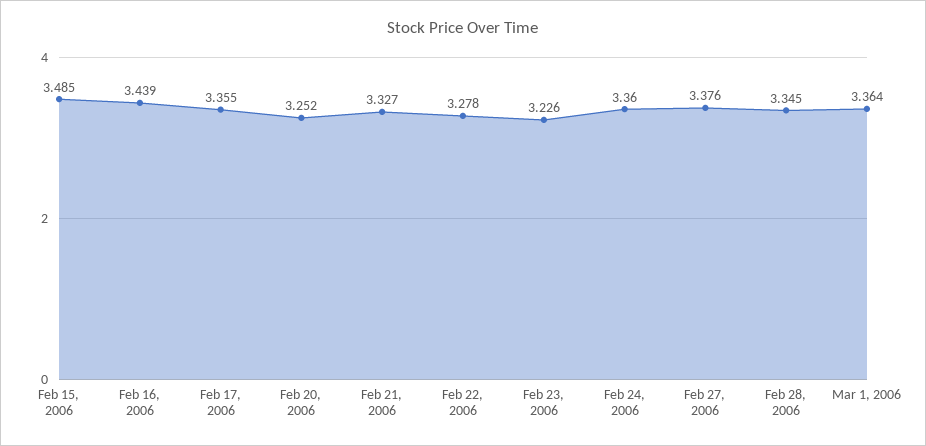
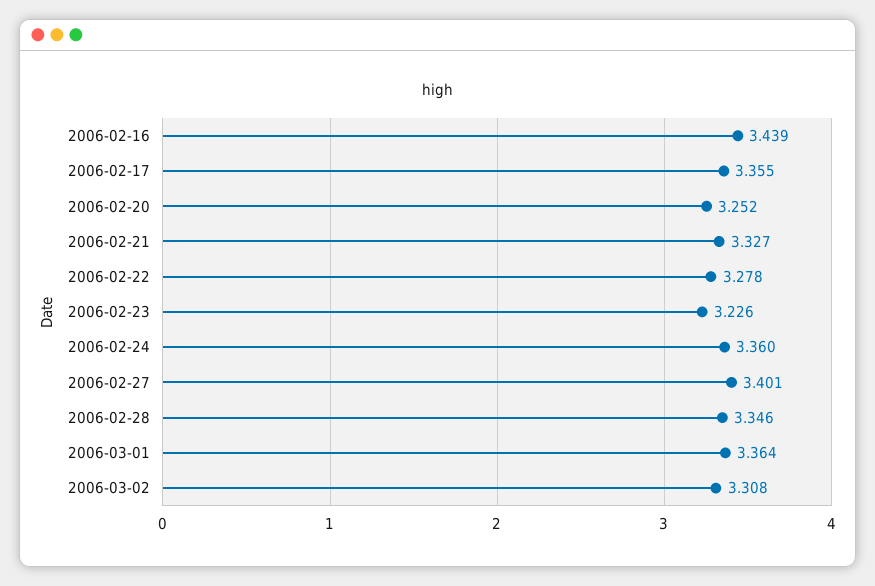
Feb 15, 2006: 3.485 -> none
Feb 27, 2006: 3.376 -> 3.401
Feb 28, 2006: 3.345 -> 3.346
2006-03-02: none -> 3.308

